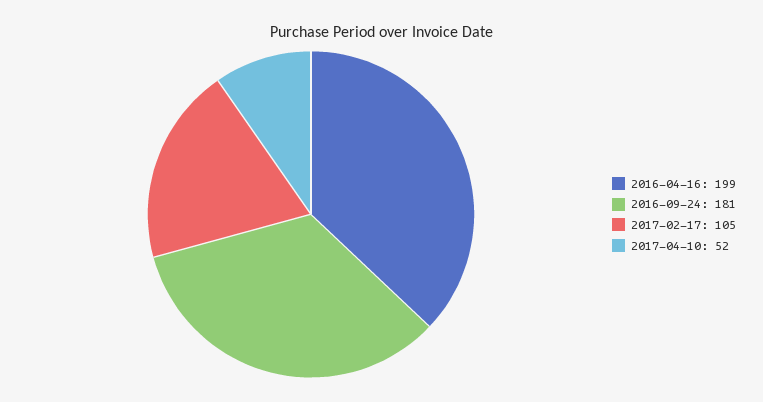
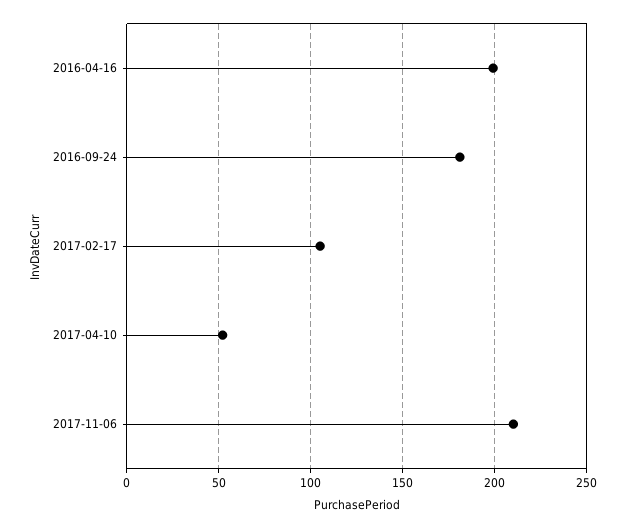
2017-11-06: none -> 210

